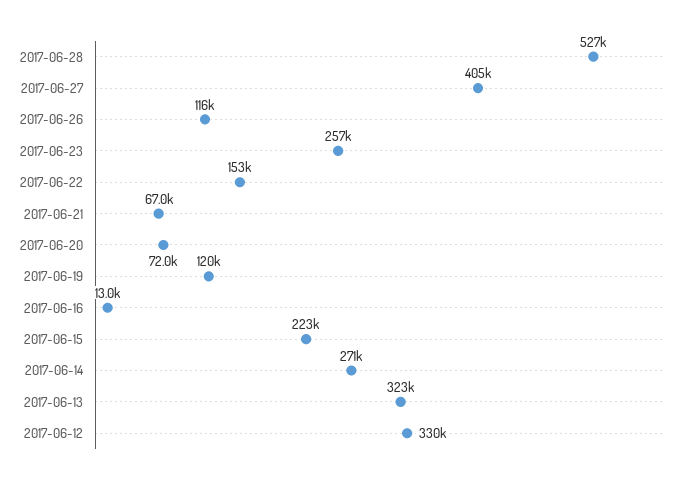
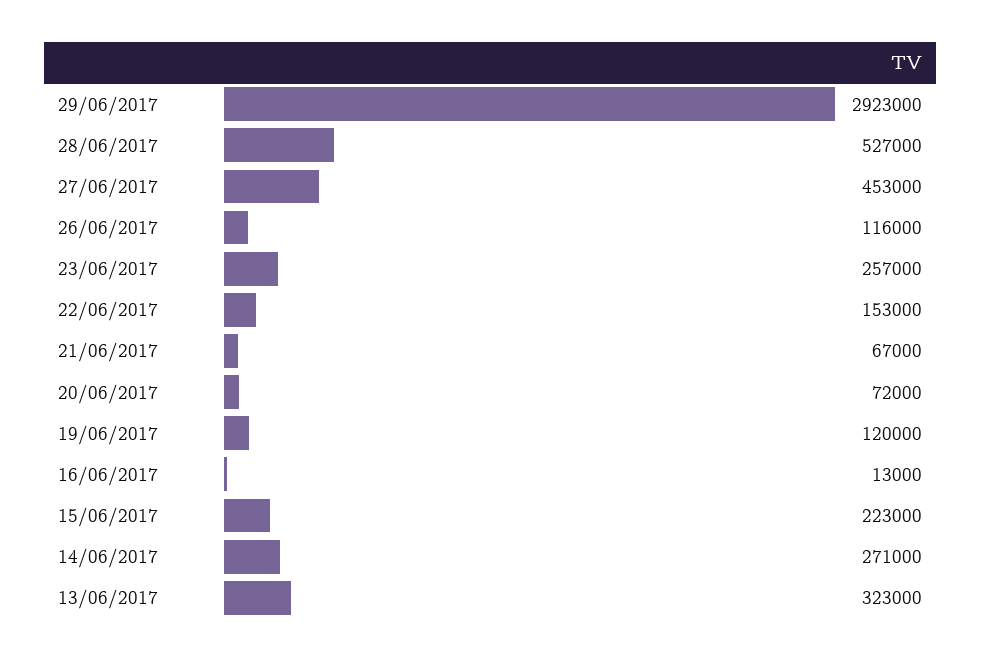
2017-06-27: 405000 -> 453000
2017-06-12: 330000 -> none
29/06/2017: none -> 2923000

